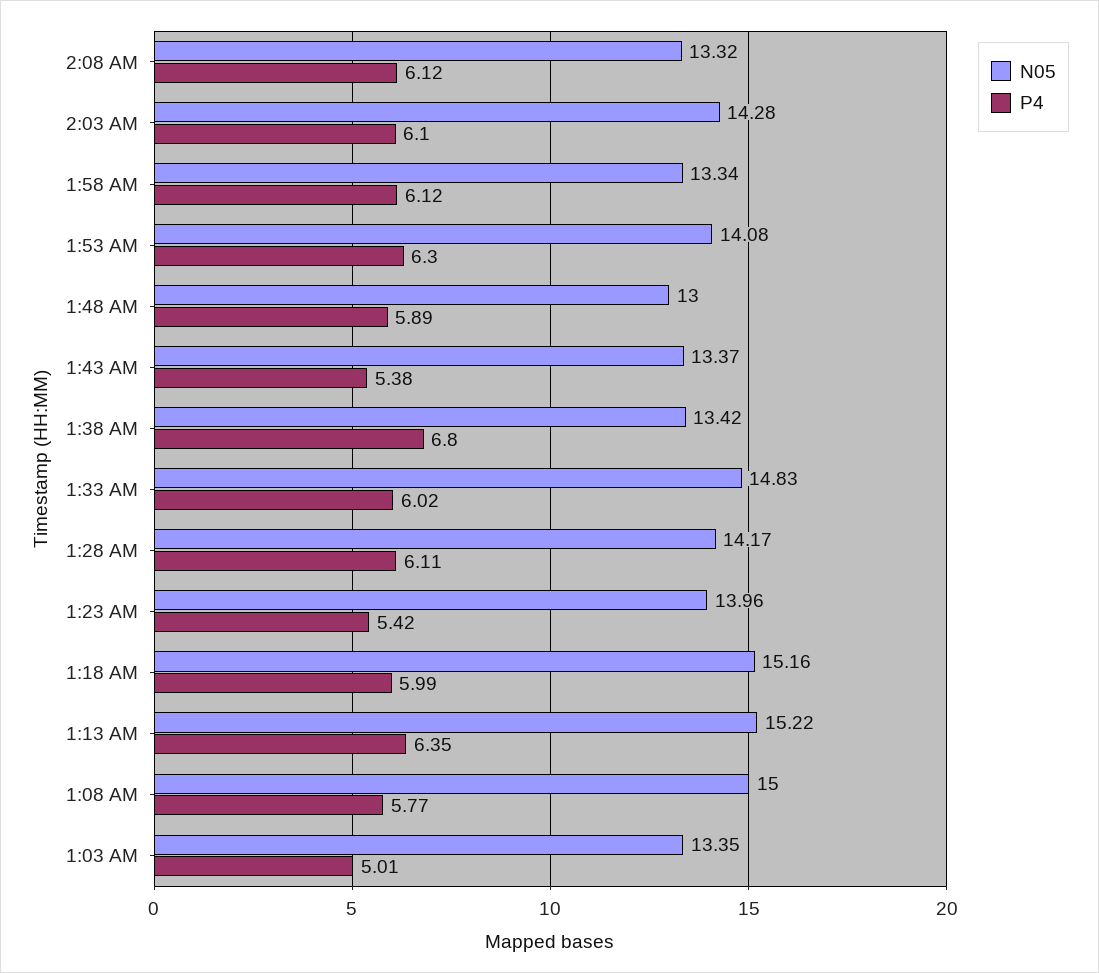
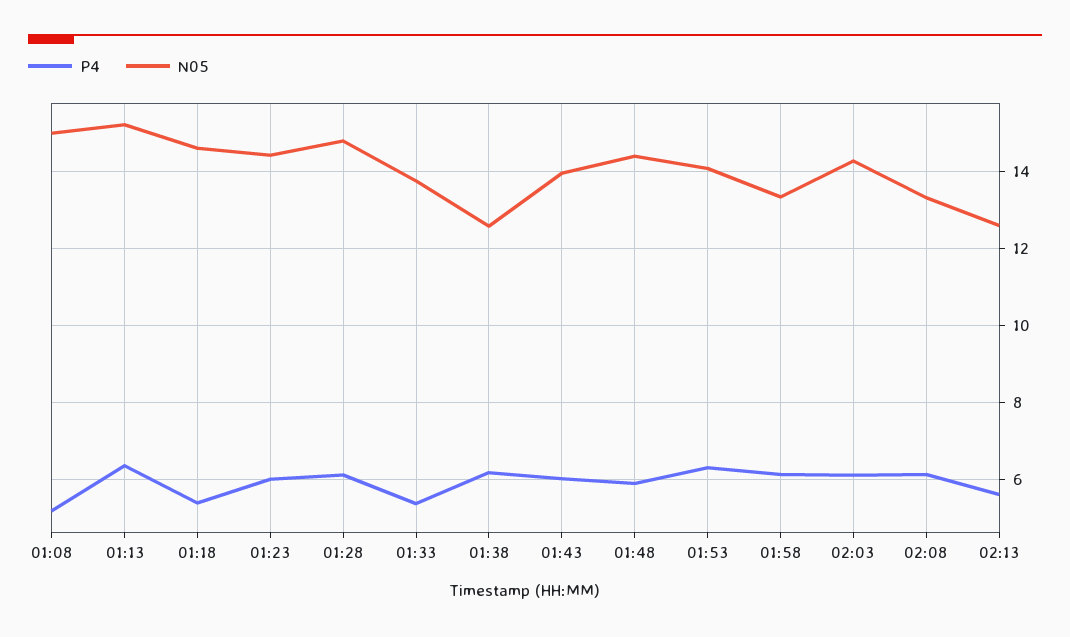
N05, 1:48 AM: 13 -> 14.4
N05, 1:43 AM: 13.37 -> 14
P4, 1:43 AM: 5.38 -> 6
N05, 1:38 AM: 13.42 -> 12.6
P4, 1:38 AM: 6.8 -> 6.2
N05, 1:33 AM: 14.83 -> 13.8
P4, 1:33 AM: 6.02 -> 5.4
N05, 1:28 AM: 14.17 -> 14.8
N05, 1:23 AM: 13.96 -> 14.4
P4, 1:23 AM: 5.42 -> 6
N05, 1:18 AM: 15.16 -> 14.6
P4, 1:18 AM: 5.99 -> 5.4
P4, 1:08 AM: 5.77 -> 5.2
N05, 1:03 AM: 13.35 -> none
P4, 1:03 AM: 5.01 -> none
P4, 02:13: none -> 5.6
N05, 02:13: none -> 12.6

